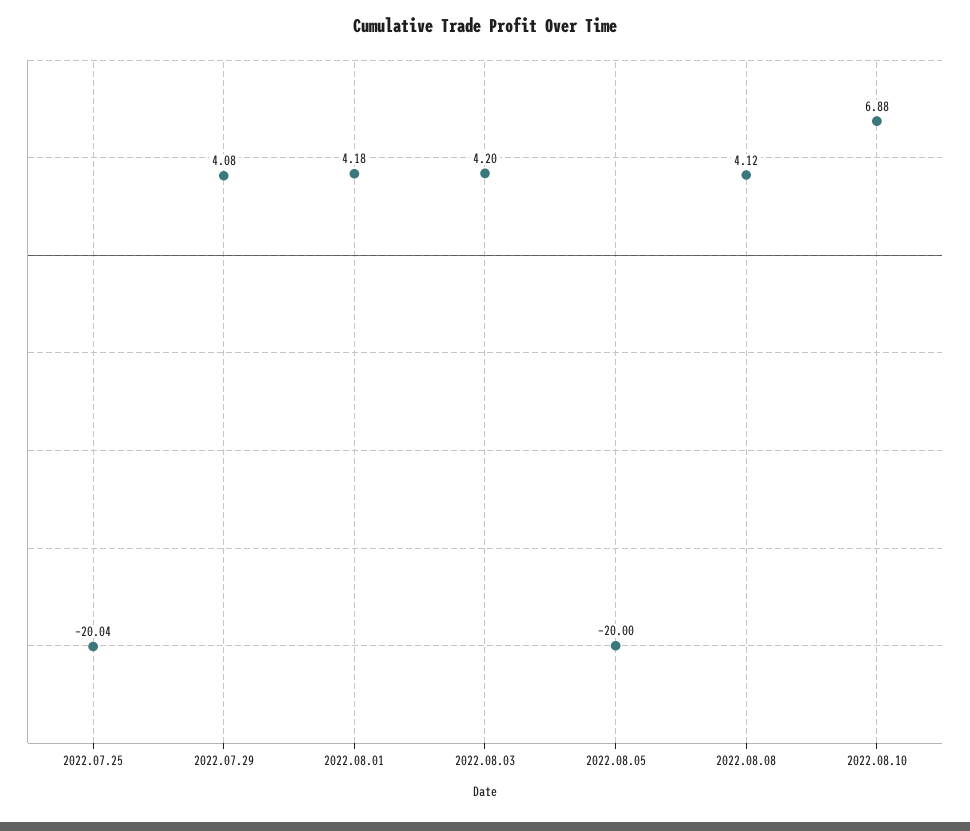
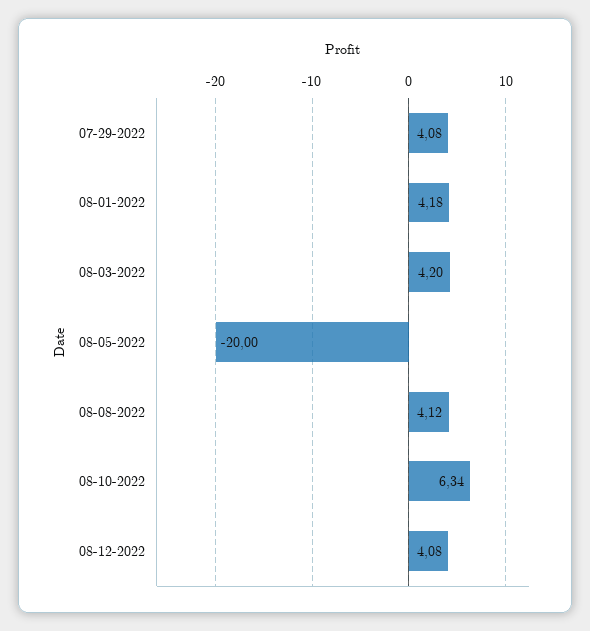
2022.07.25: -20.04 -> none
2022.08.10: 6.88 -> 6.34
08-12-2022: none -> 4.08

